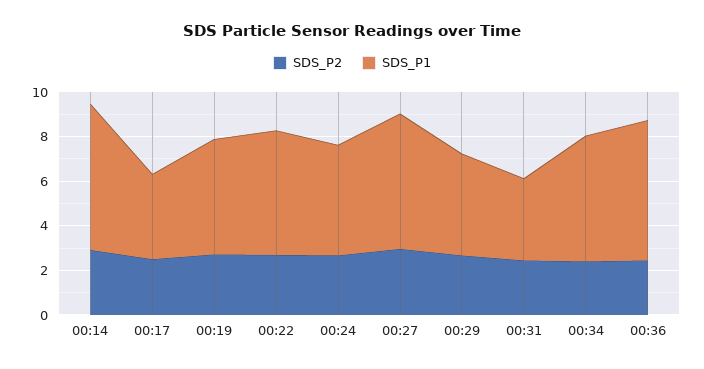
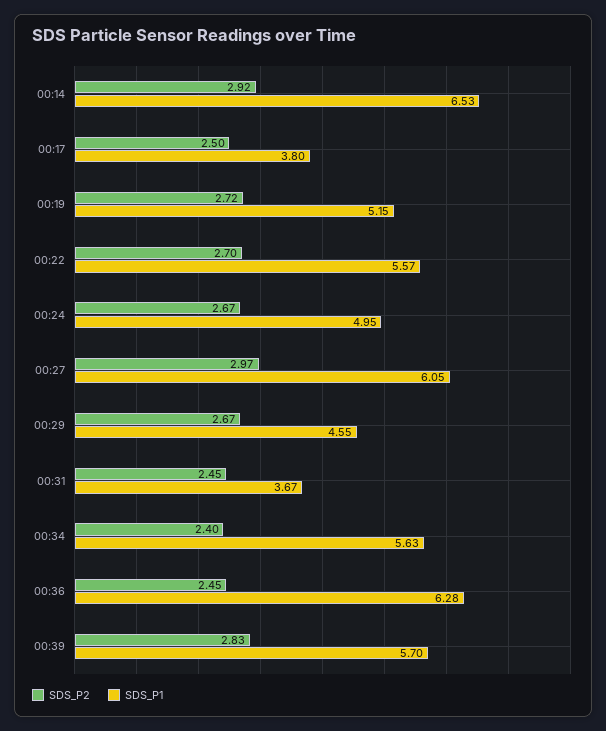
SDS_P2, 00:39: none -> 2.83
SDS_P1, 00:39: none -> 5.7

